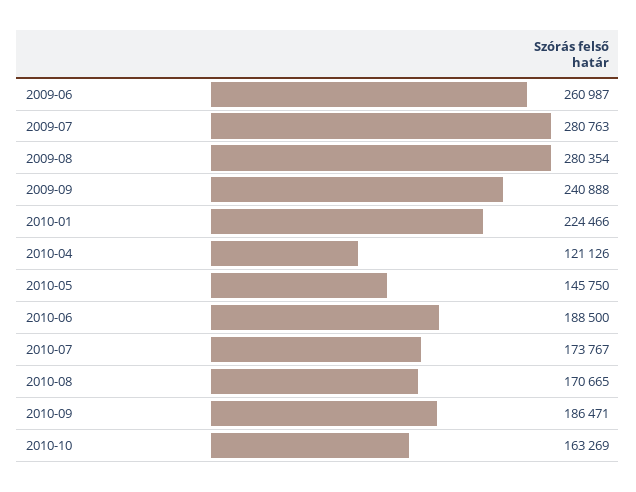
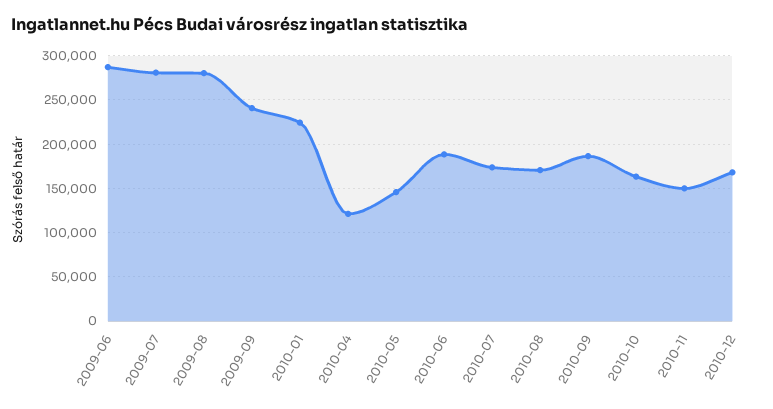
2009-06: 260987 -> 290000
2010-11: none -> 150000
2010-12: none -> 170000

